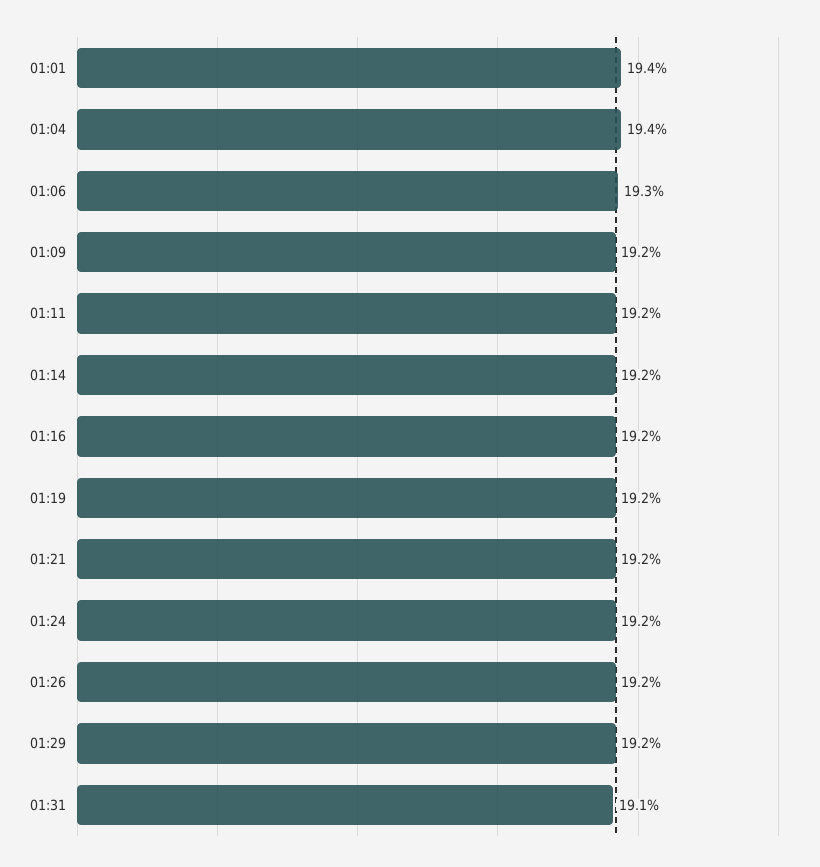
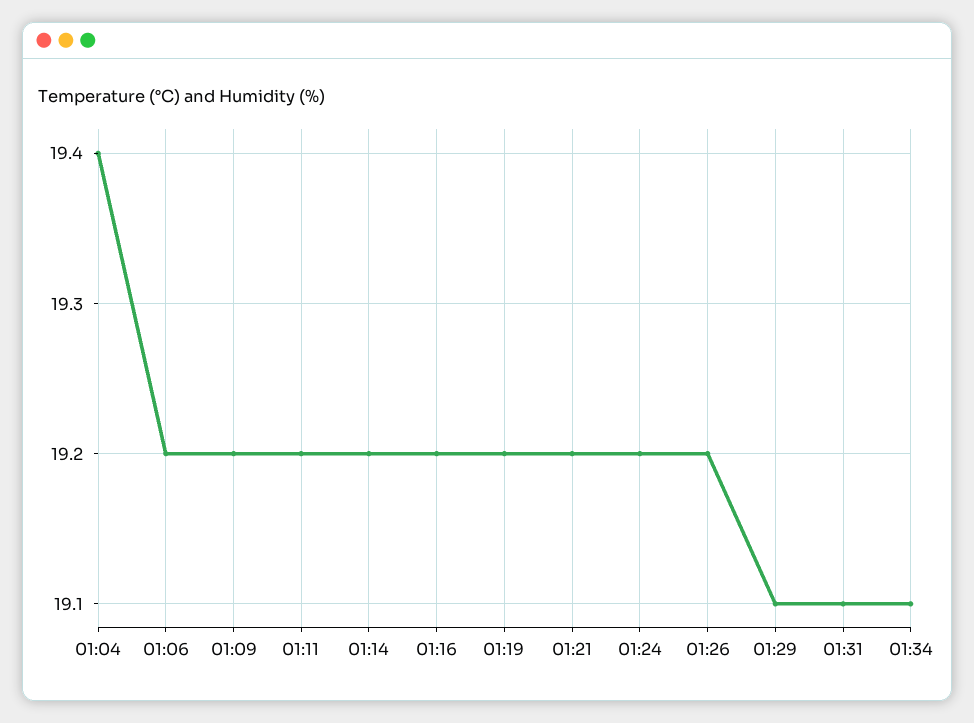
01:01: 19.4 -> none
01:06: 19.3 -> 19.2
01:29: 19.2 -> 19.1
01:34: none -> 19.1

